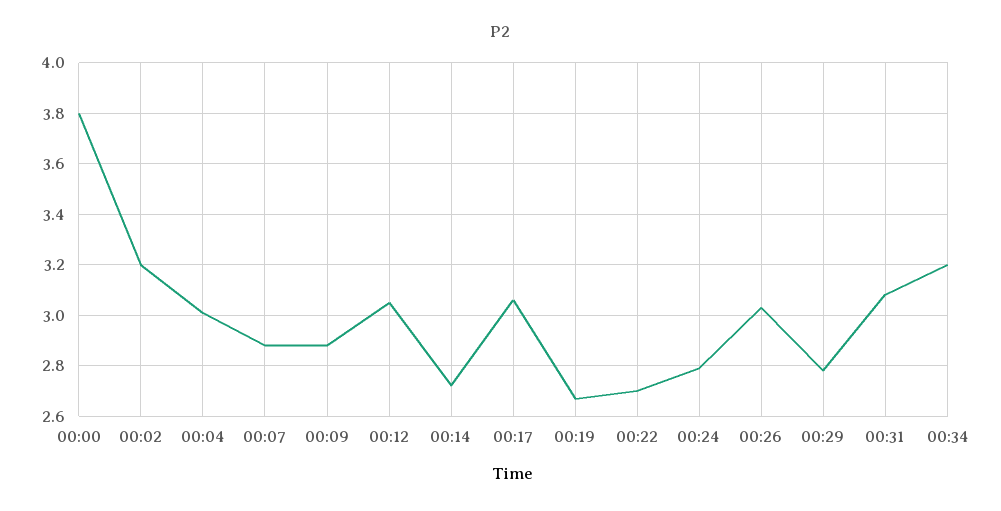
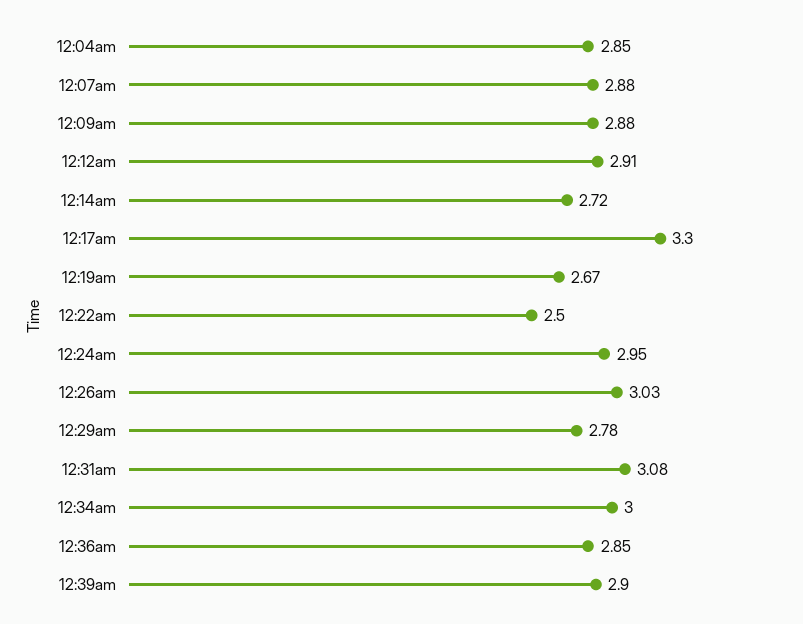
00:00: 3.8 -> none
00:02: 3.2 -> none
00:04: 3 -> 2.85
00:12: 3.05 -> 2.91
00:17: 3.05 -> 3.3
00:22: 2.7 -> 2.5
00:24: 2.8 -> 2.95
00:34: 3.2 -> 3
12:36am: none -> 2.85
12:39am: none -> 2.9

